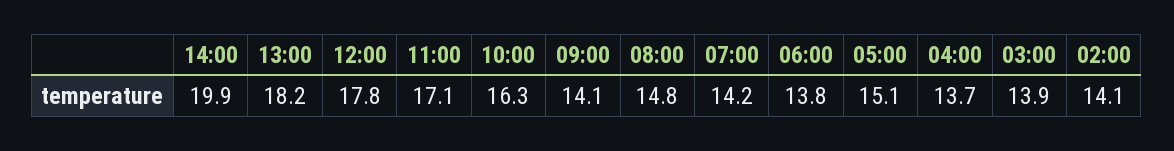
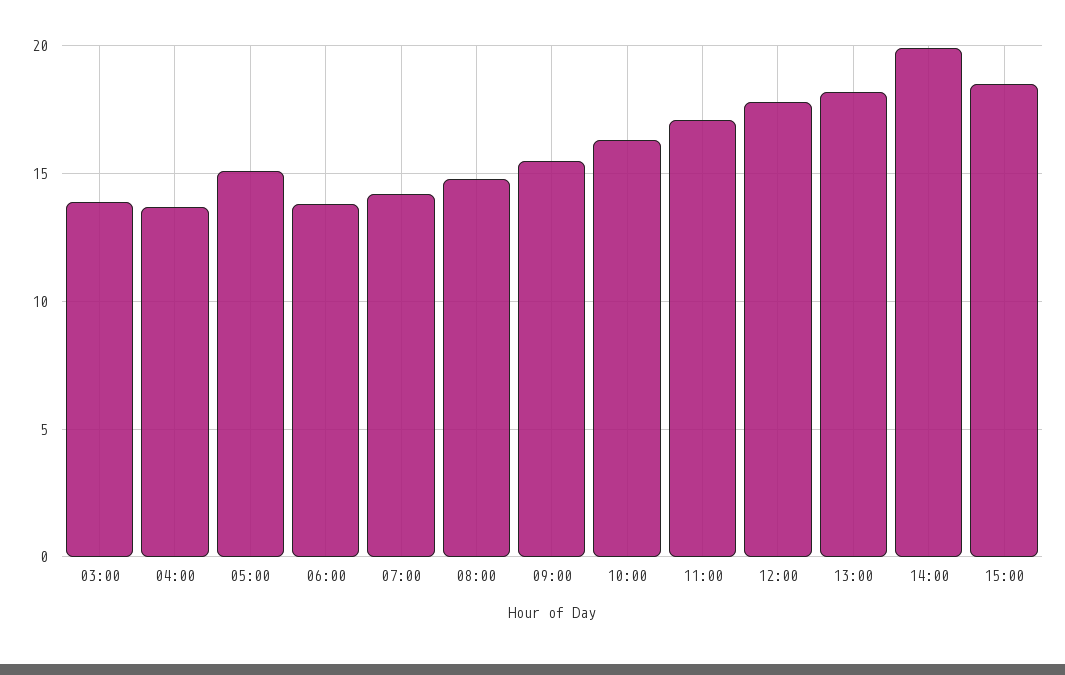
09:00: 14.1 -> 15.5
02:00: 14.1 -> none
15:00: none -> 18.5

